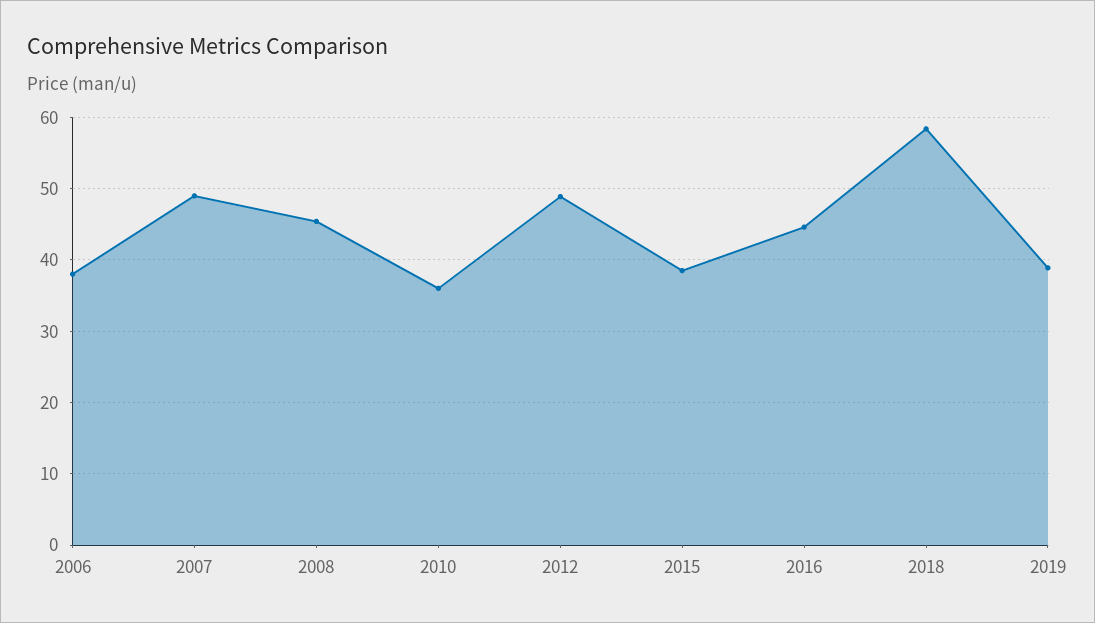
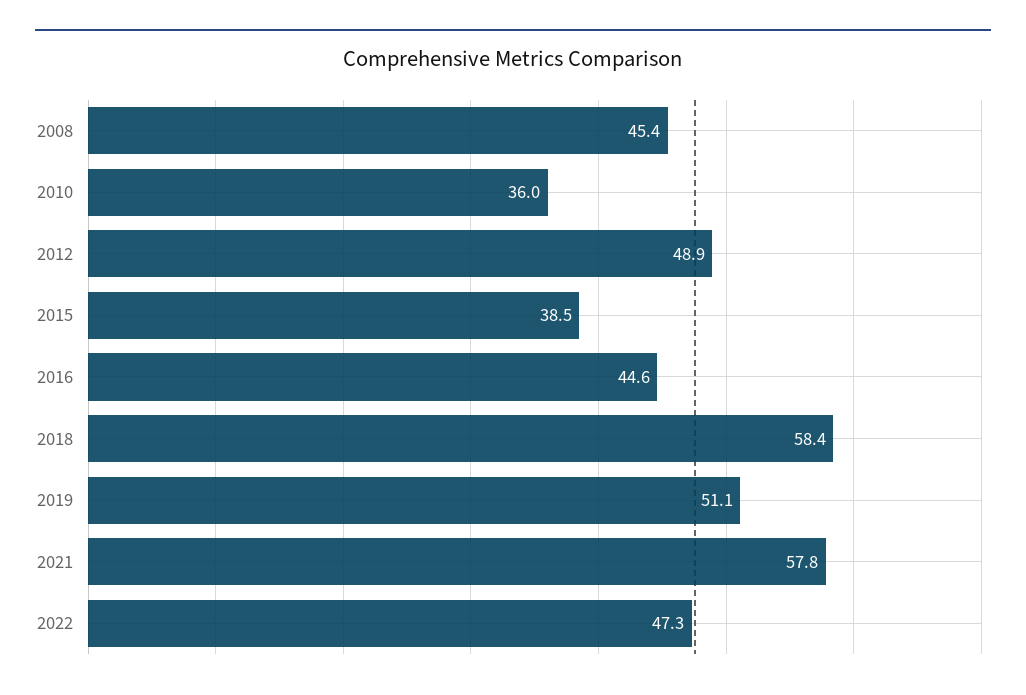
2006: 38 -> none
2007: 49 -> none
2019: 39 -> 51.1
2021: none -> 57.8
2022: none -> 47.3

